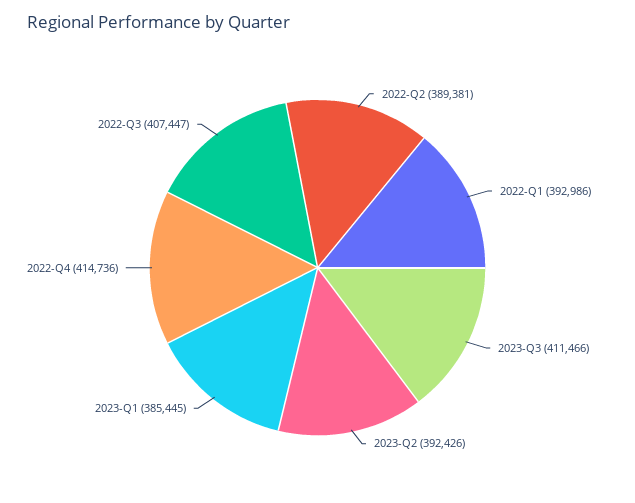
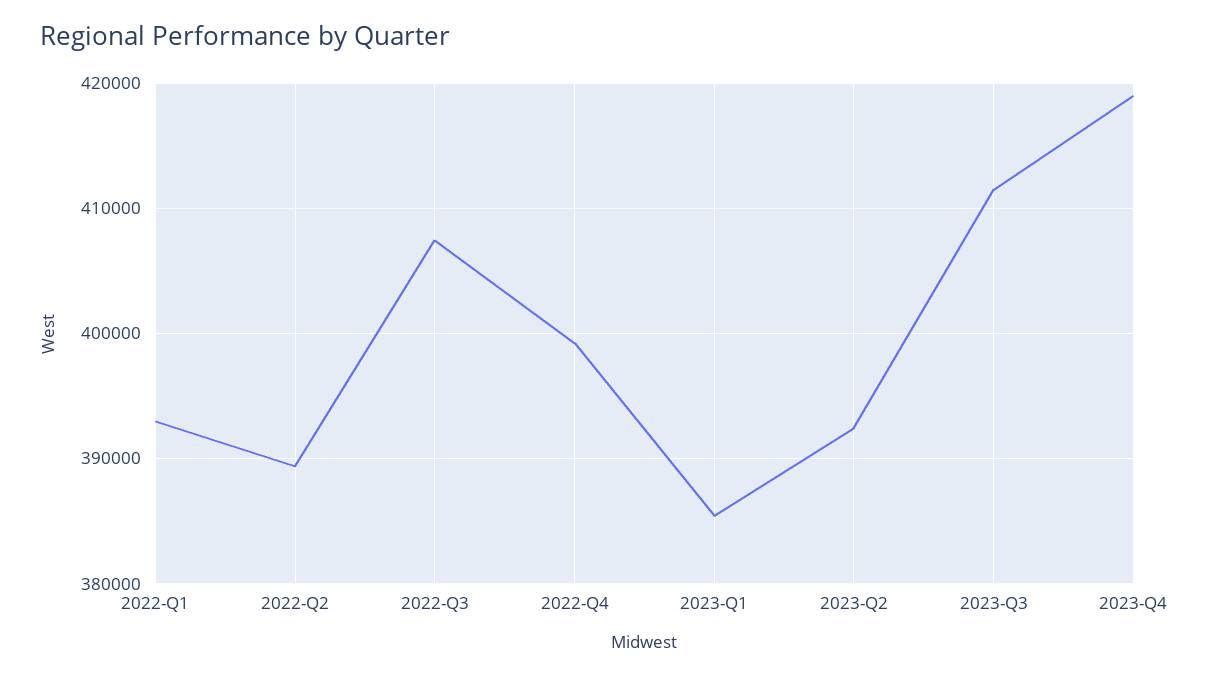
2022-Q4: 414736 -> 399000
2023-Q4: none -> 419000

